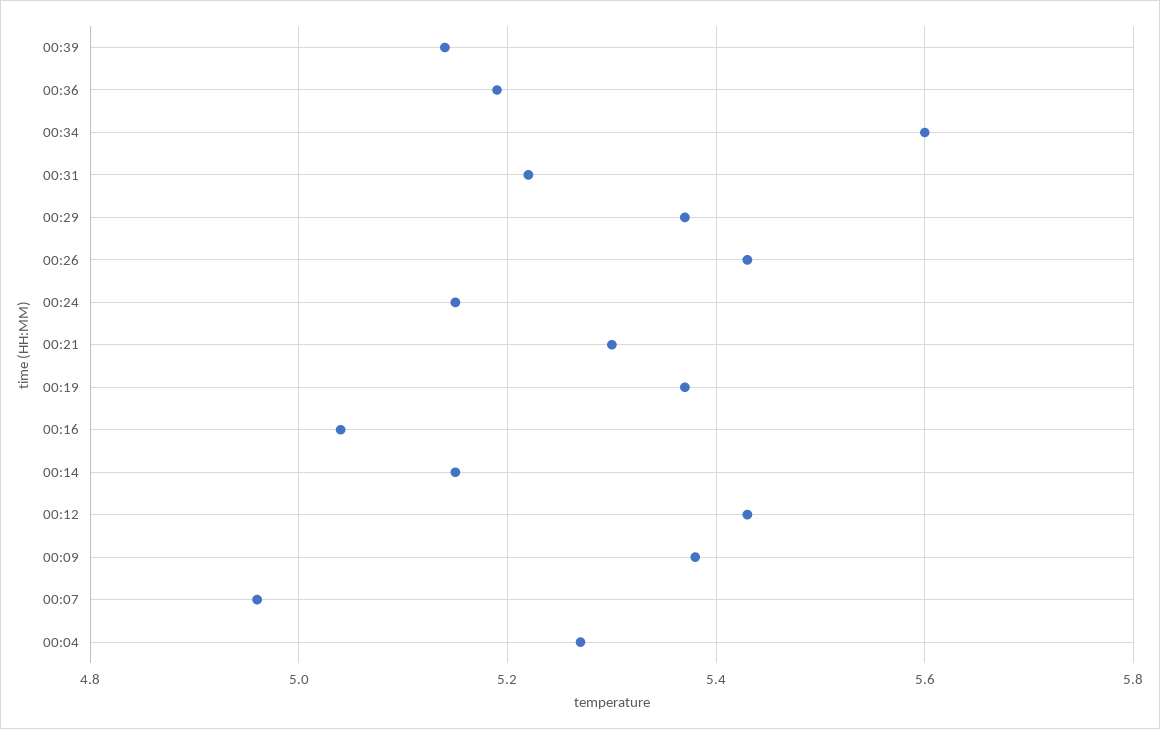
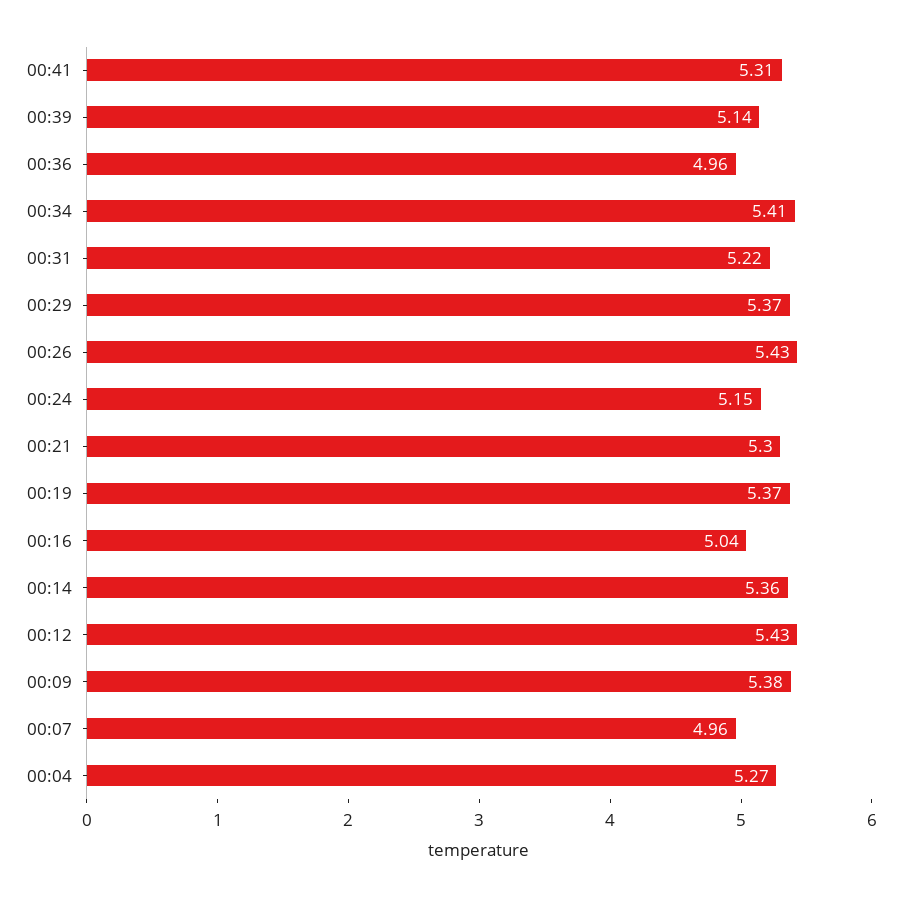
00:36: 5.2 -> 4.96
00:34: 5.6 -> 5.41
00:14: 5.15 -> 5.36
00:41: none -> 5.31

